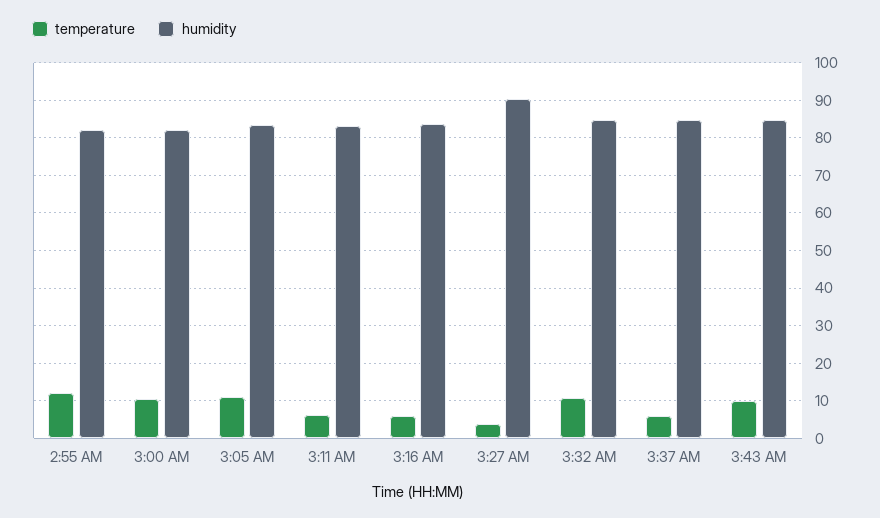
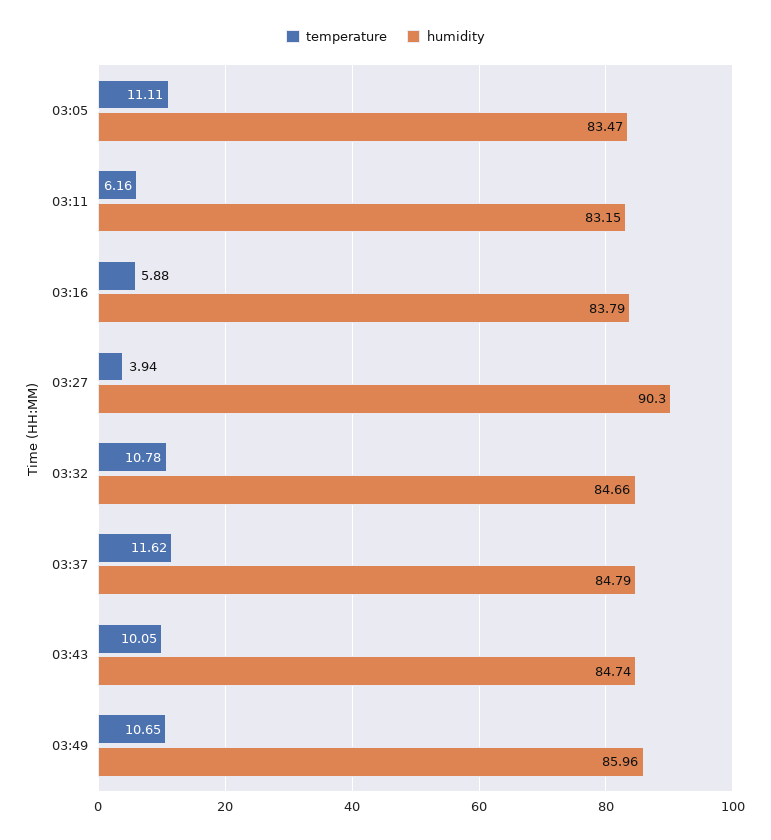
temperature, 2:55 AM: 12 -> none
humidity, 2:55 AM: 82 -> none
temperature, 3:00 AM: 10 -> none
humidity, 3:00 AM: 82 -> none
temperature, 3:37 AM: 6 -> 11.62
temperature, 03:49: none -> 10.65
humidity, 03:49: none -> 85.96

